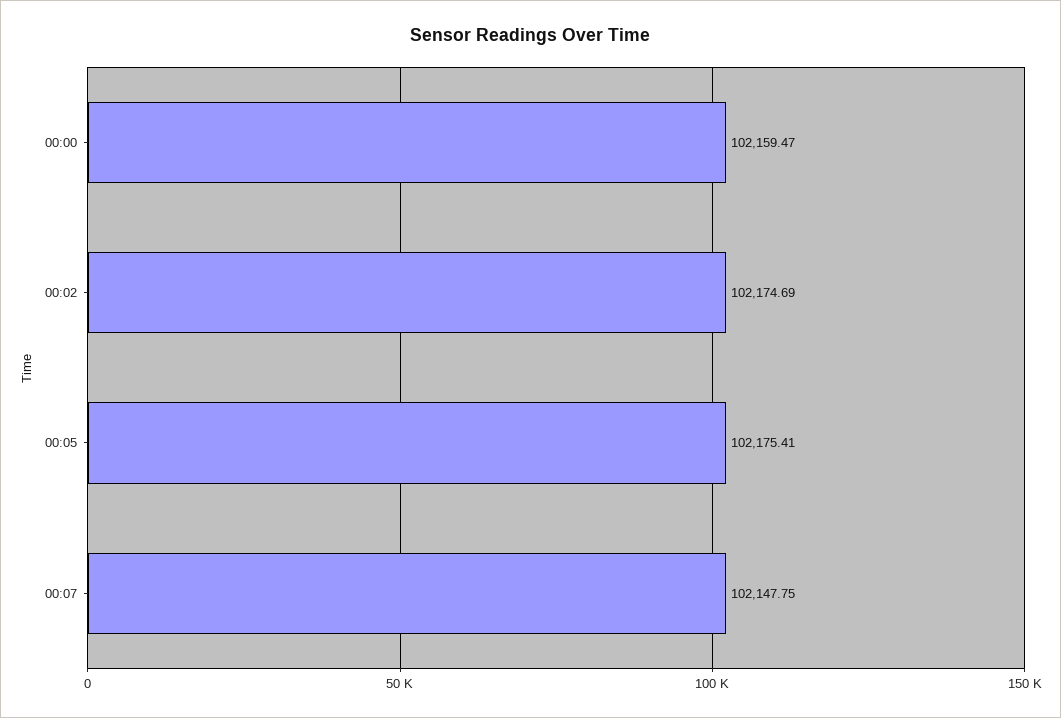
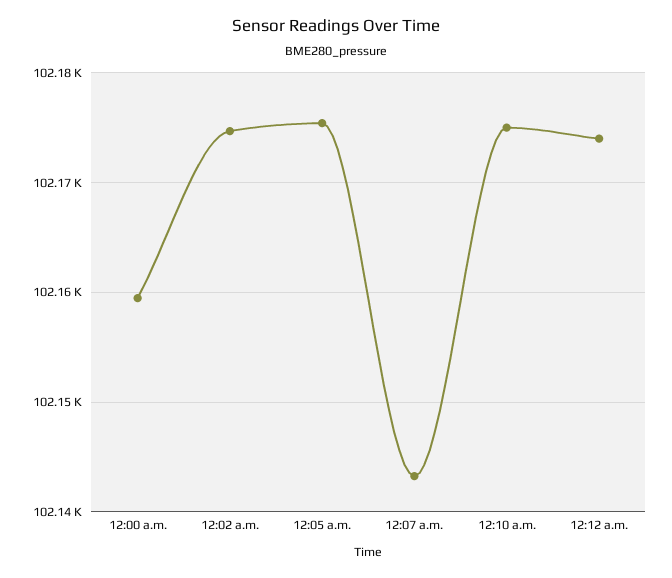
00:07: 102147.75 -> 102143
12:10 a.m.: none -> 102175
12:12 a.m.: none -> 102174

